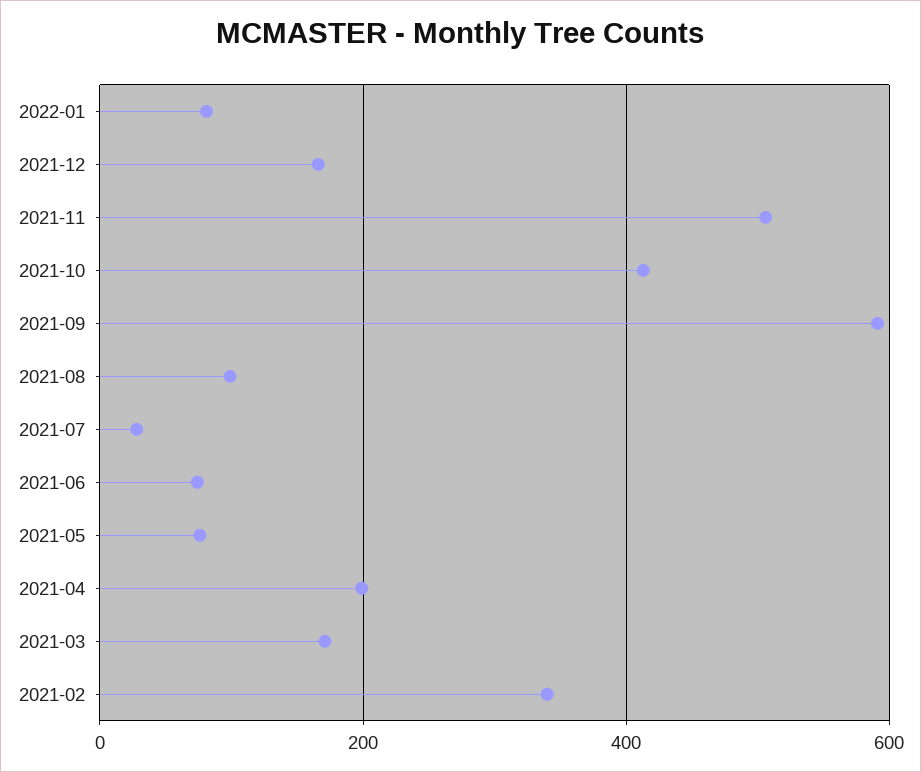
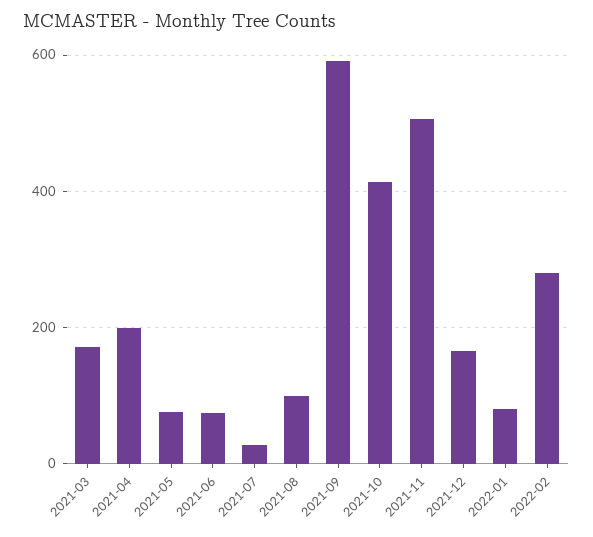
2021-02: 340 -> none
2022-02: none -> 280

